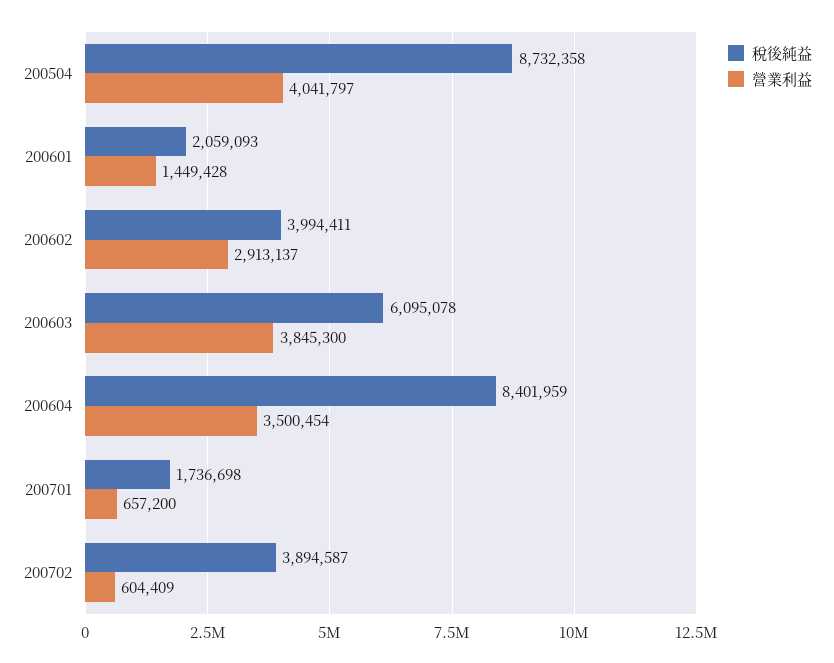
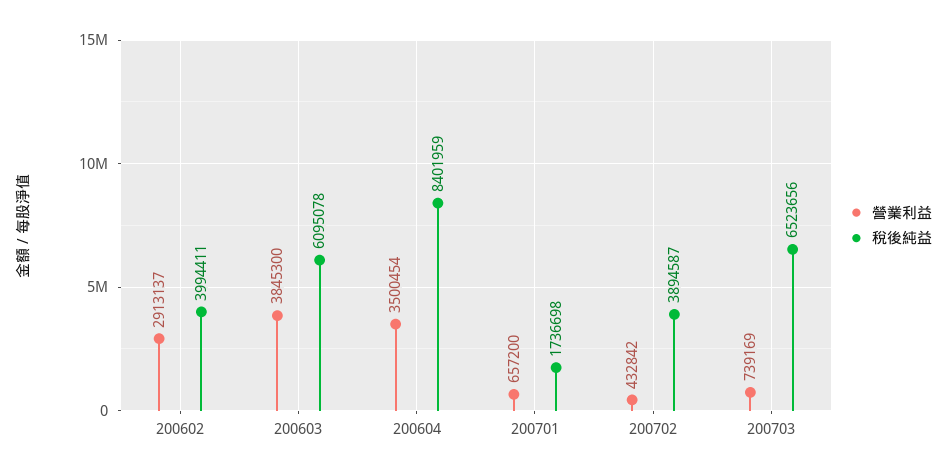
稅後純益, 200504: 8732358 -> none
營業利益, 200504: 4041797 -> none
稅後純益, 200601: 2059093 -> none
營業利益, 200601: 1449428 -> none
營業利益, 200702: 604409 -> 432842
營業利益, 200703: none -> 739169
稅後純益, 200703: none -> 6523656

